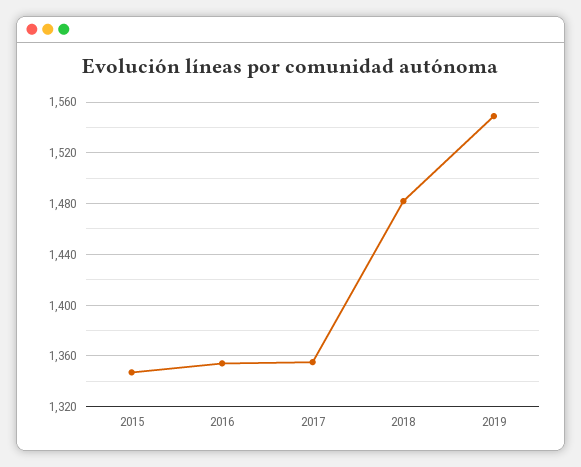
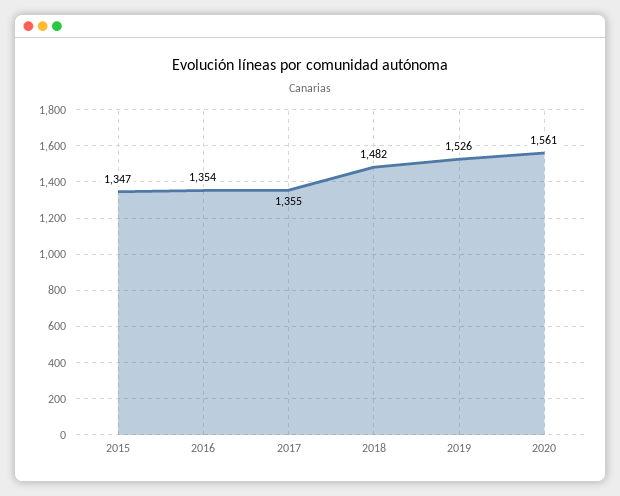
2019: 1550 -> 1526
2020: none -> 1561

